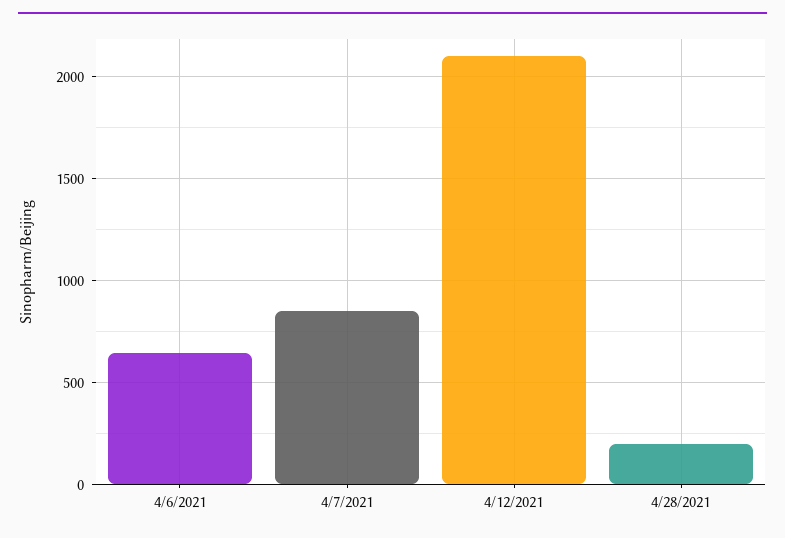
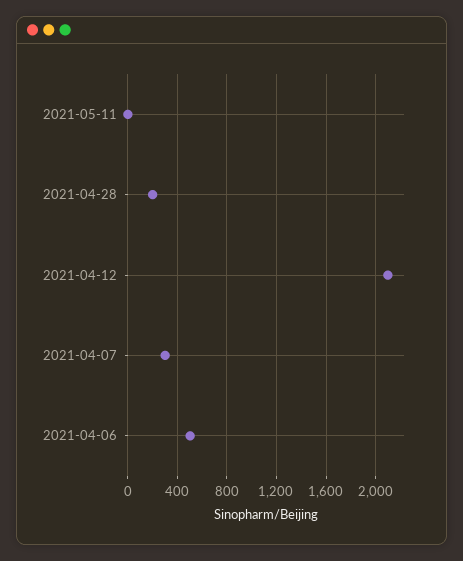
4/6/2021: 650 -> 500
4/7/2021: 850 -> 300
2021-05-11: none -> 0

